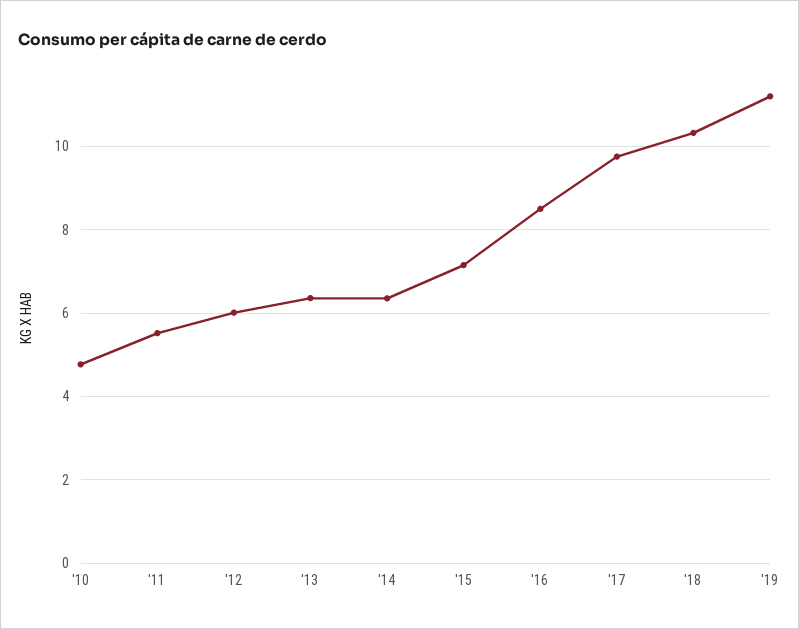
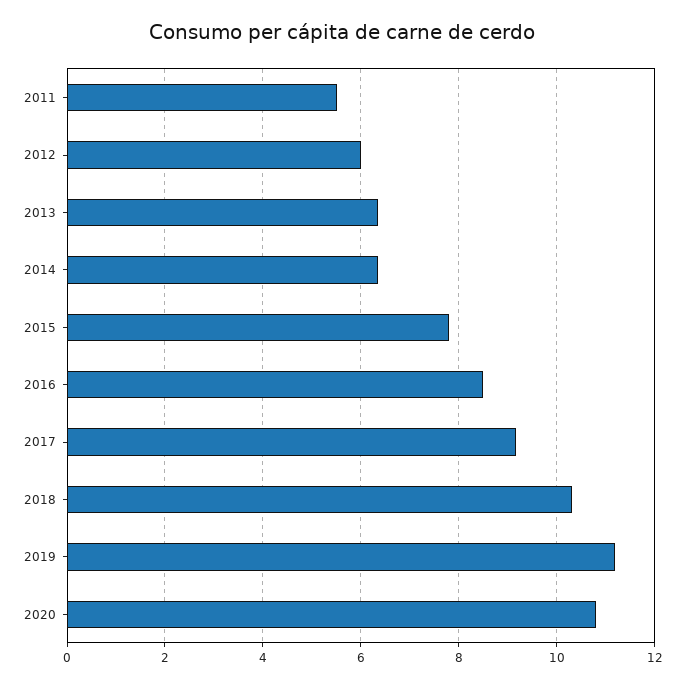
'10: 4.8 -> none
'15: 7.2 -> 7.8
'17: 9.8 -> 9.2
2020: none -> 10.8

